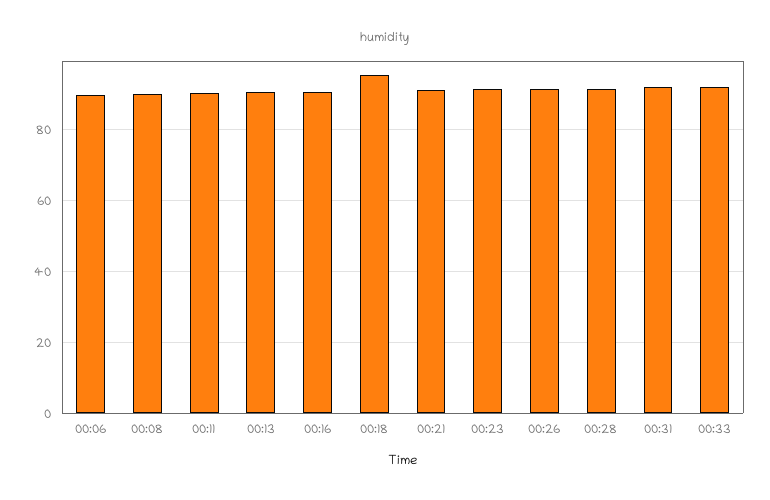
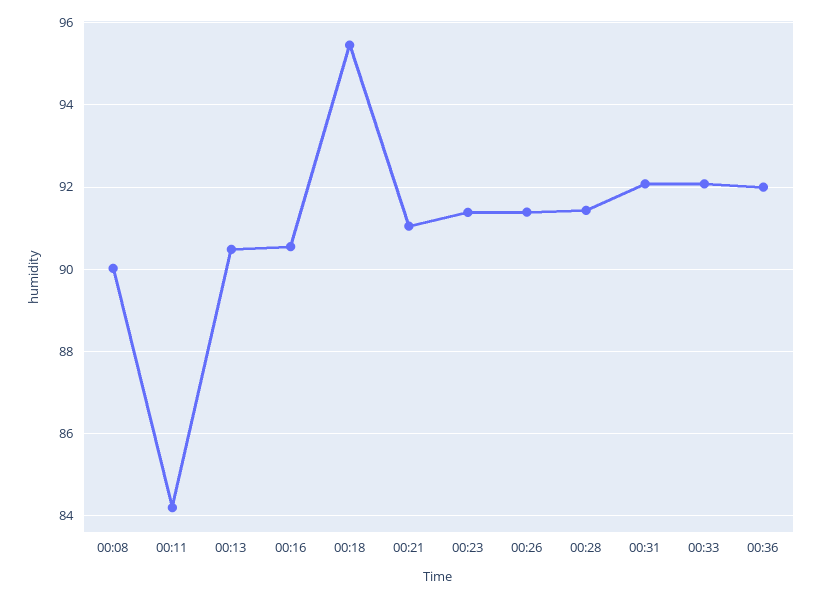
00:06: 90 -> none
00:11: 90 -> 84.2
00:36: none -> 92

